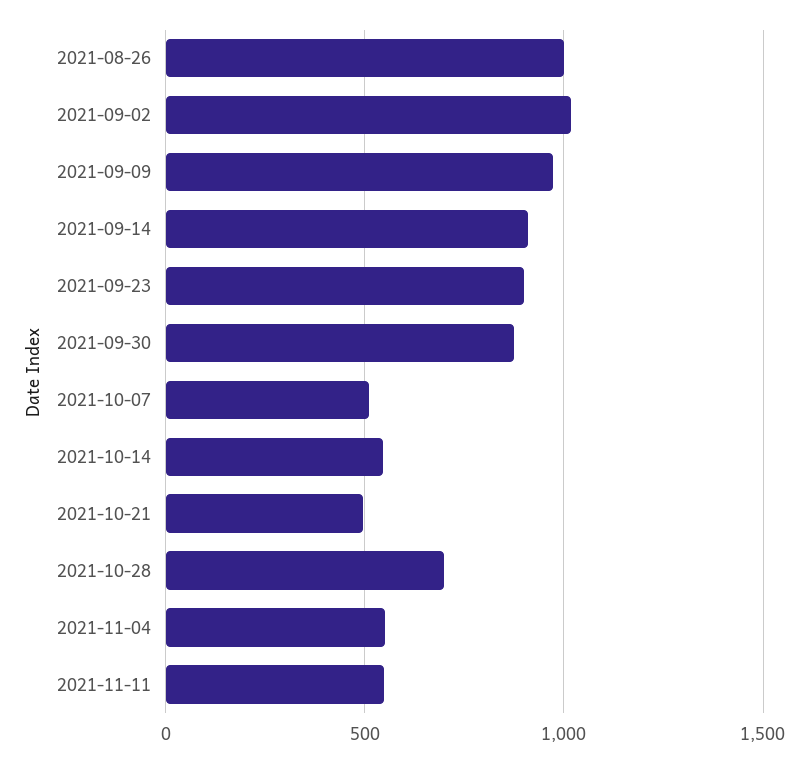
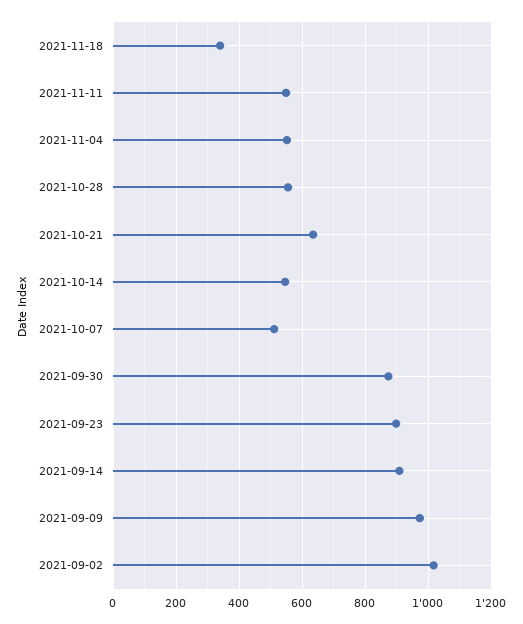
2021-08-26: 1000 -> none
2021-10-21: 500 -> 640
2021-10-28: 700 -> 560
2021-11-18: none -> 340

